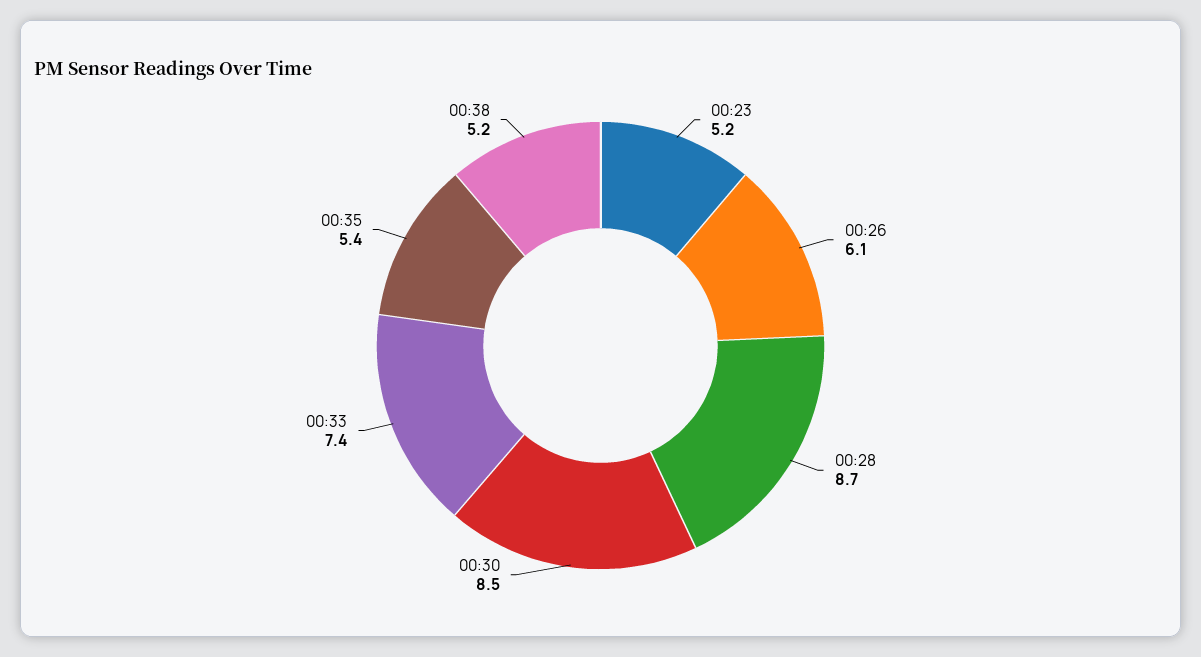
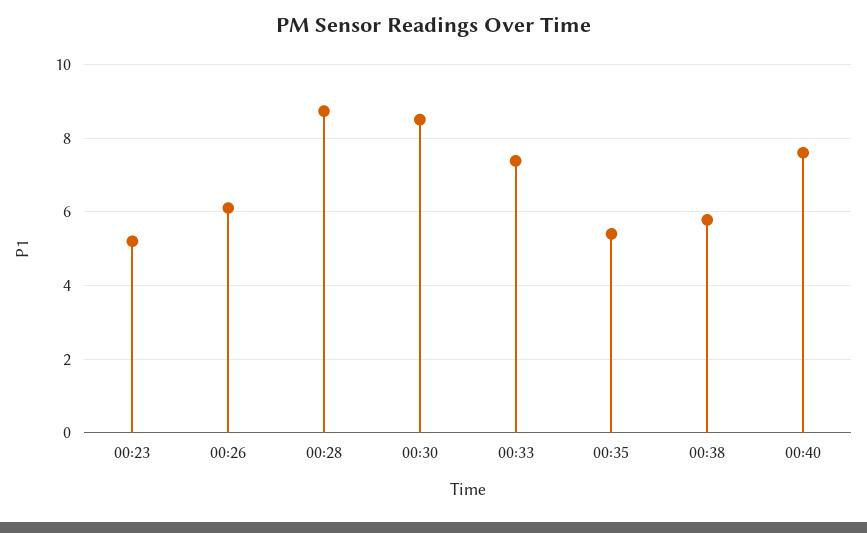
00:38: 5.2 -> 5.8
00:40: none -> 7.6

